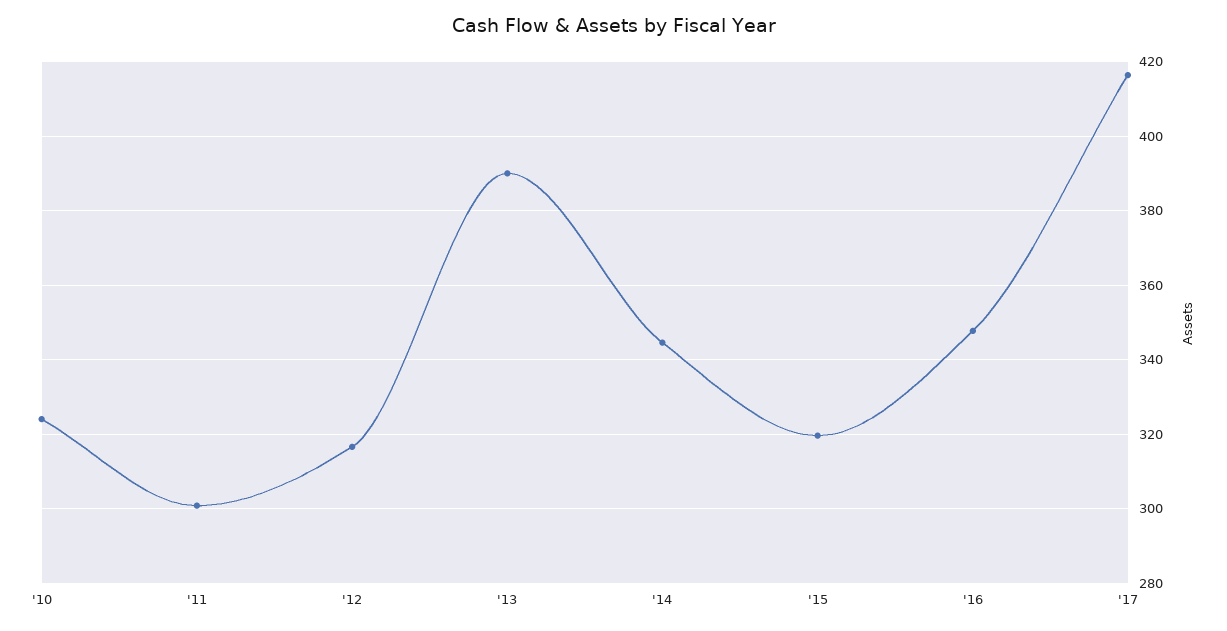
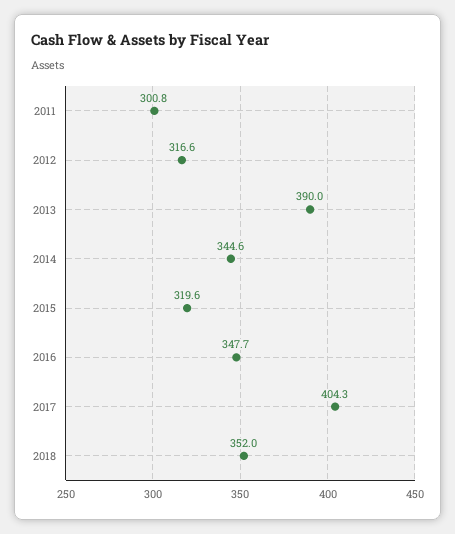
'10: 324 -> none
'17: 416 -> 404.3
2018: none -> 352

